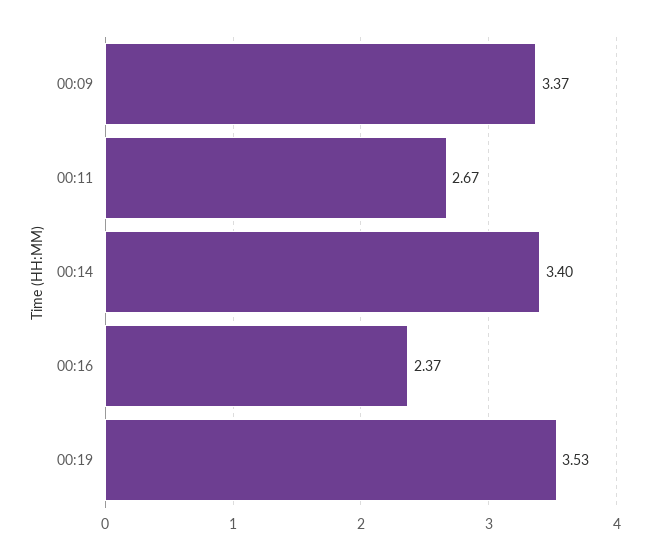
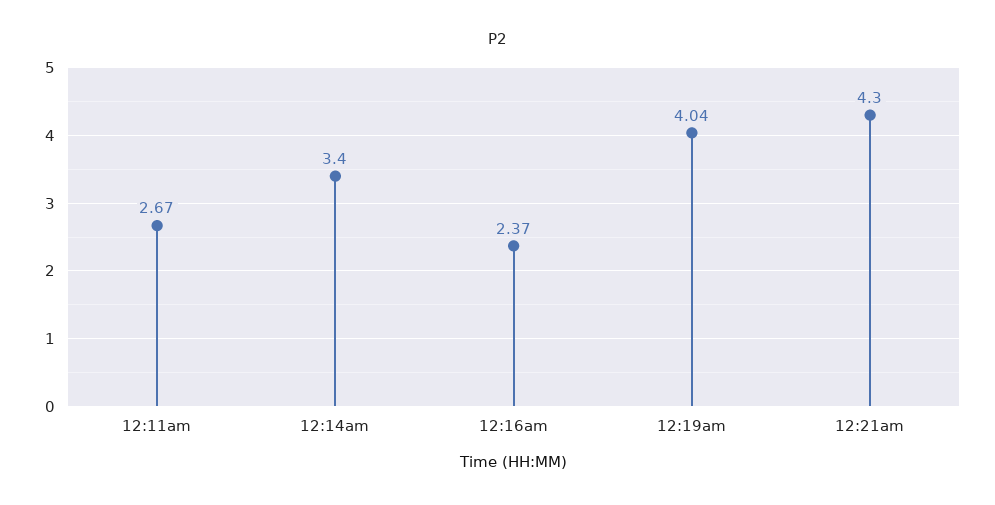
00:09: 3.37 -> none
00:19: 3.53 -> 4.04
12:21am: none -> 4.3

